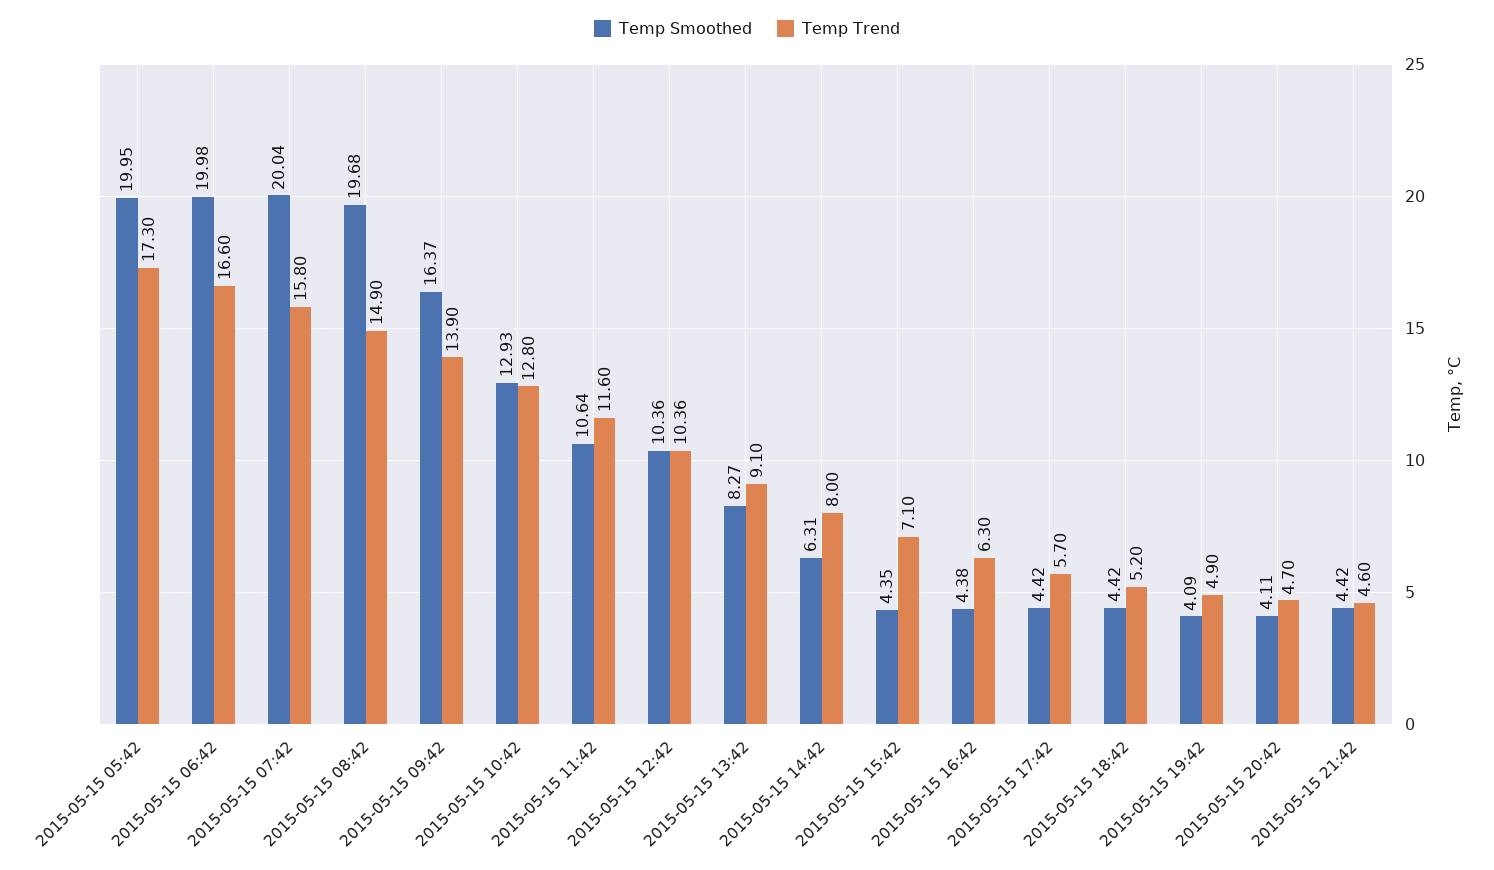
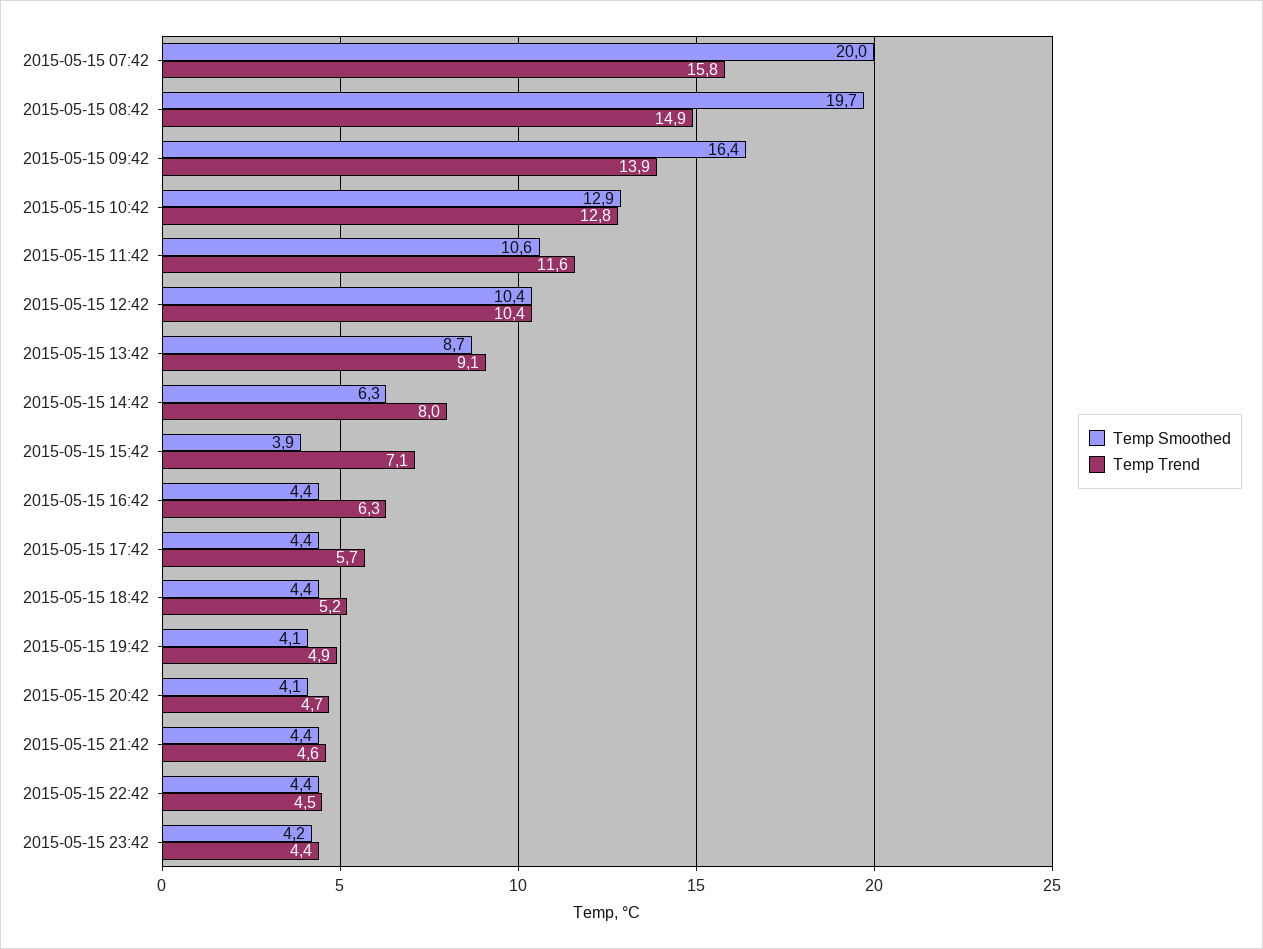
Temp Smoothed, 2015-05-15 05:42: 19.95 -> none
Temp Trend, 2015-05-15 05:42: 17.3 -> none
Temp Smoothed, 2015-05-15 06:42: 19.98 -> none
Temp Trend, 2015-05-15 06:42: 16.6 -> none
Temp Smoothed, 2015-05-15 13:42: 8.27 -> 8.7
Temp Smoothed, 2015-05-15 15:42: 4.35 -> 3.9
Temp Smoothed, 2015-05-15 22:42: none -> 4.4
Temp Trend, 2015-05-15 22:42: none -> 4.5
Temp Smoothed, 2015-05-15 23:42: none -> 4.2
Temp Trend, 2015-05-15 23:42: none -> 4.4

